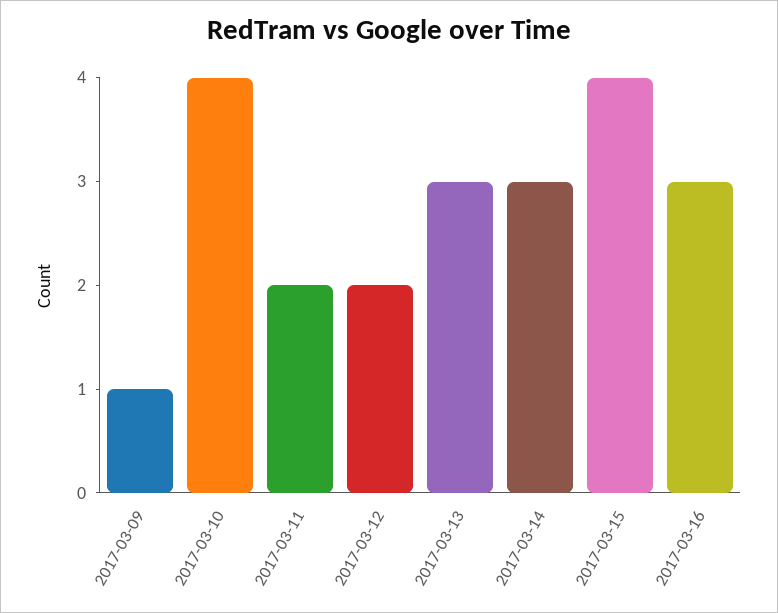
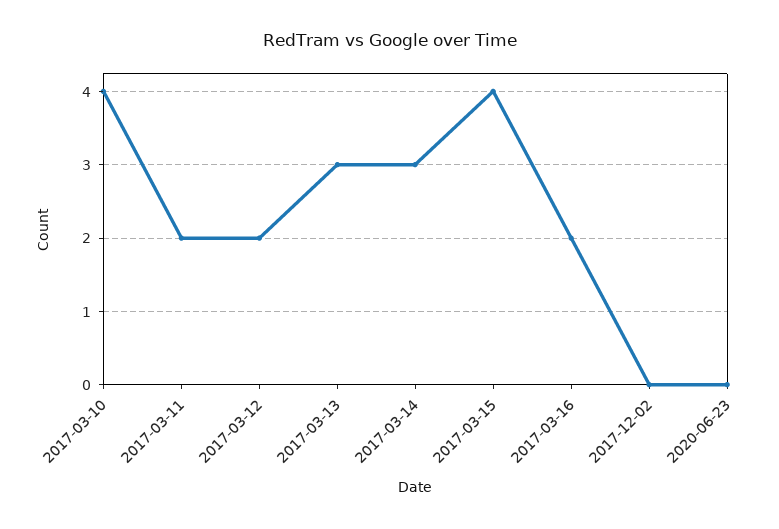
2017-03-09: 1 -> none
2017-03-16: 3 -> 2
2017-12-02: none -> 0
2020-06-23: none -> 0

